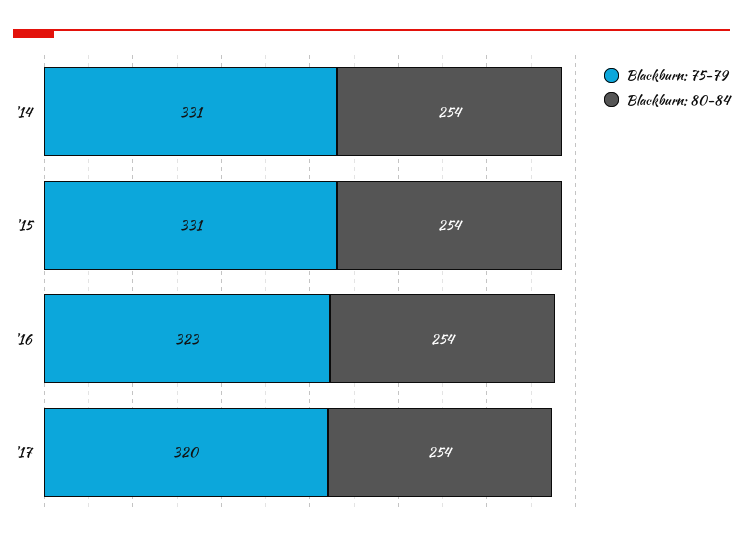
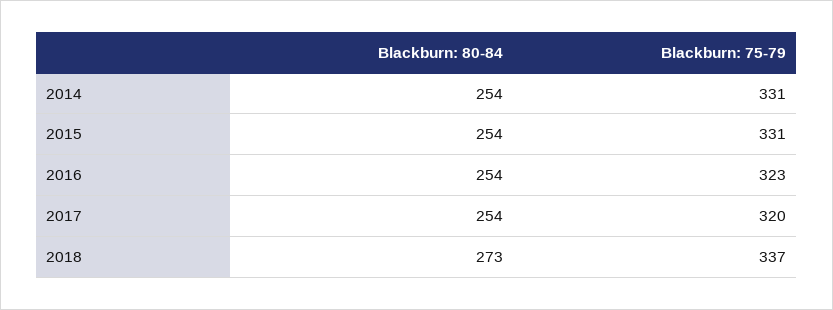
Blackburn: 80-84, 2018: none -> 273
Blackburn: 75-79, 2018: none -> 337

